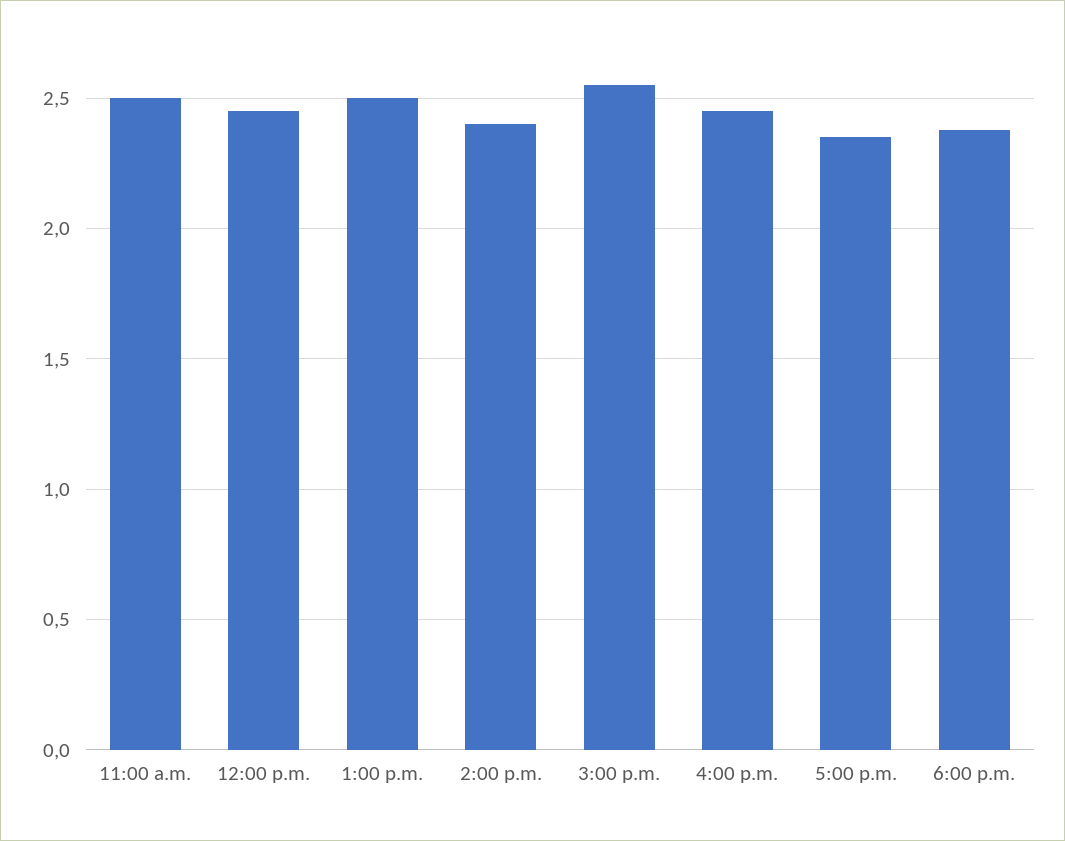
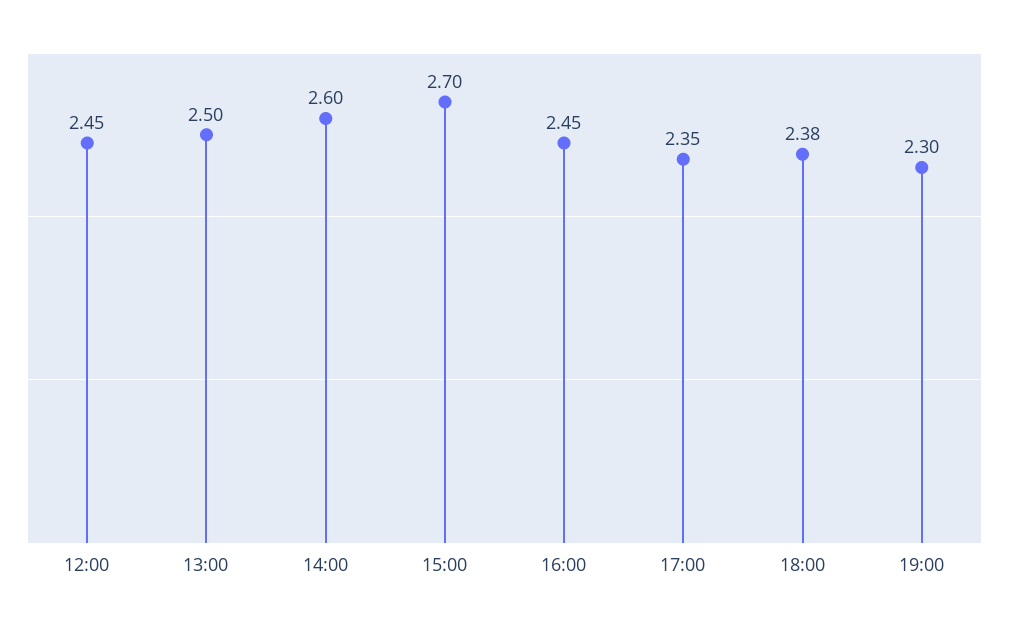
11:00 a.m.: 2.5 -> none
2:00 p.m.: 2.4 -> 2.6
3:00 p.m.: 2.55 -> 2.7
19:00: none -> 2.3

